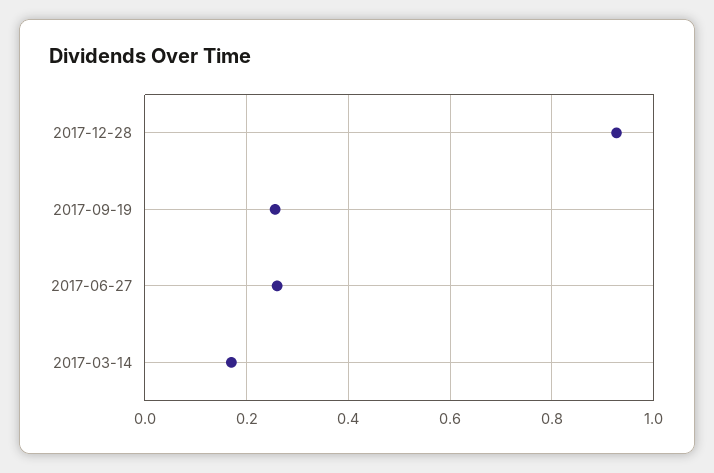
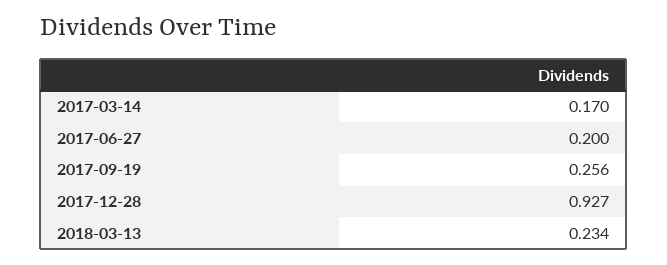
2017-06-27: 0.26 -> 0.2
2018-03-13: none -> 0.234

